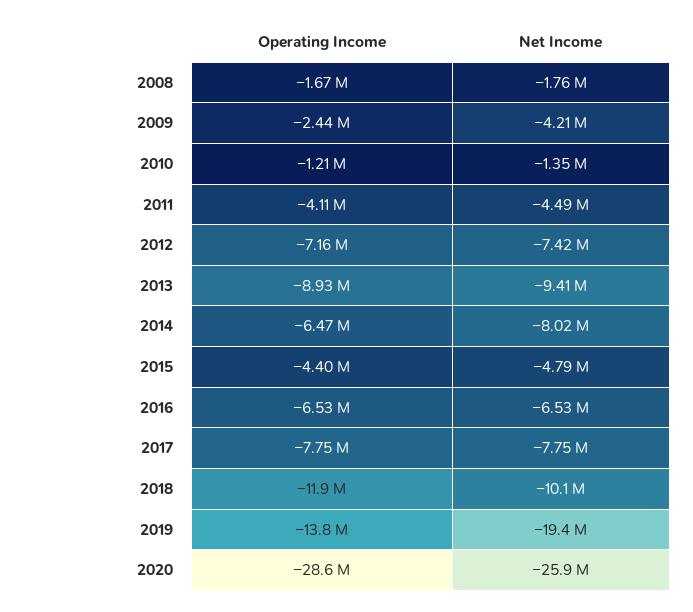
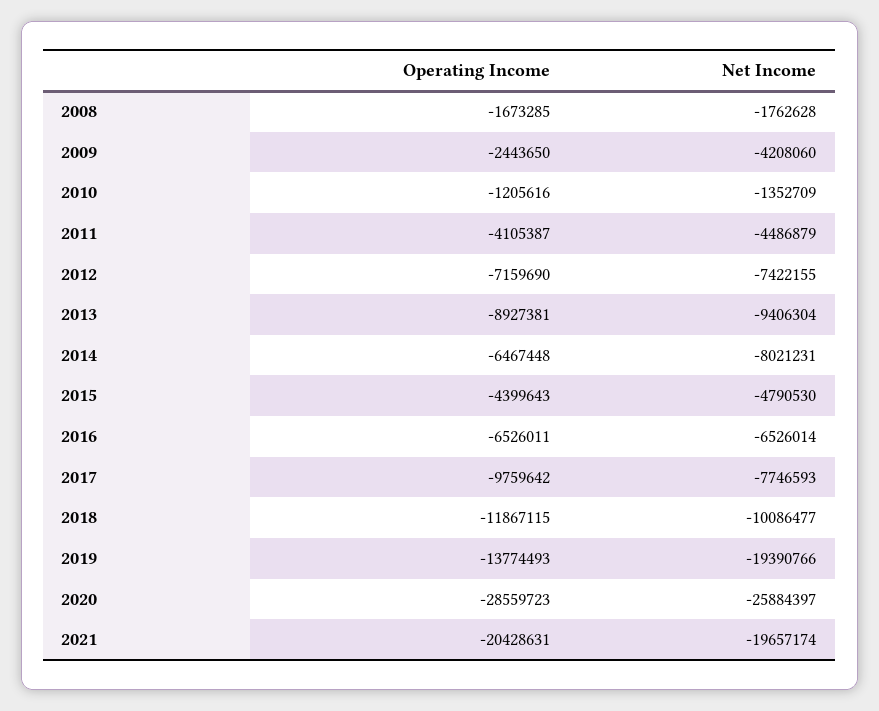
Operating Income, 2017: -7750000 -> -9759642
Operating Income, 2021: none -> -20428631
Net Income, 2021: none -> -19657174

